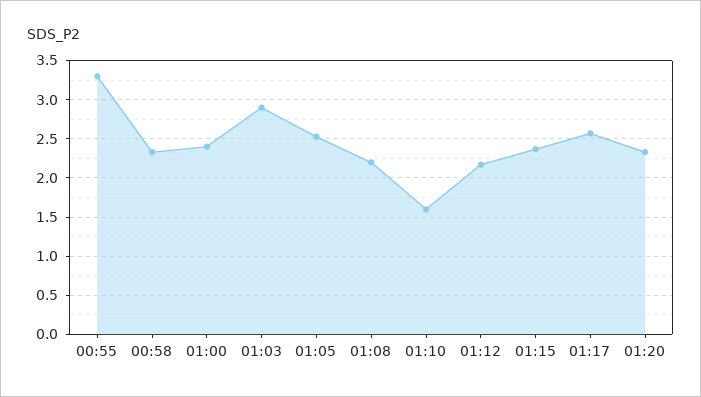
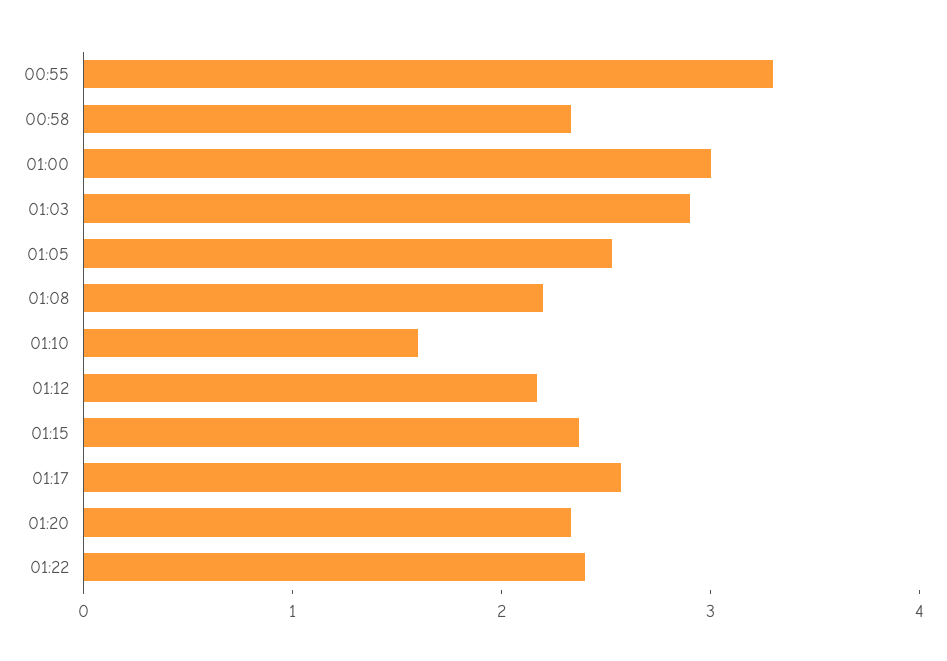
01:00: 2.4 -> 3
01:22: none -> 2.4

